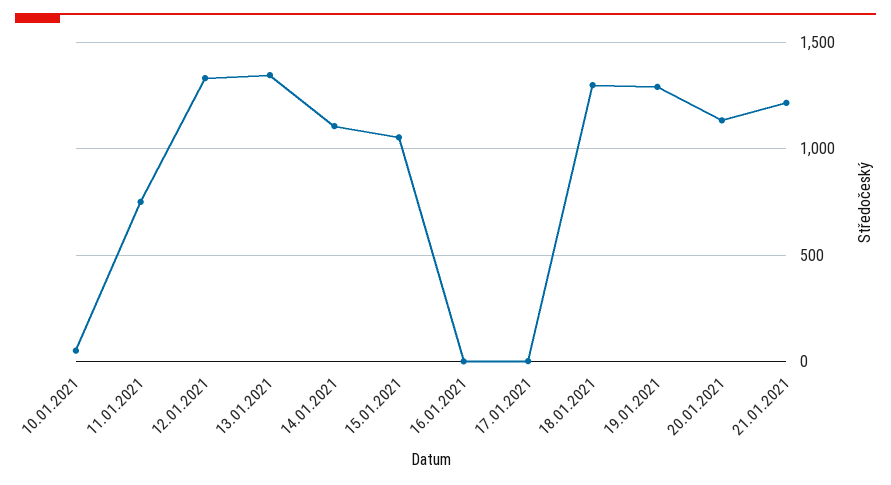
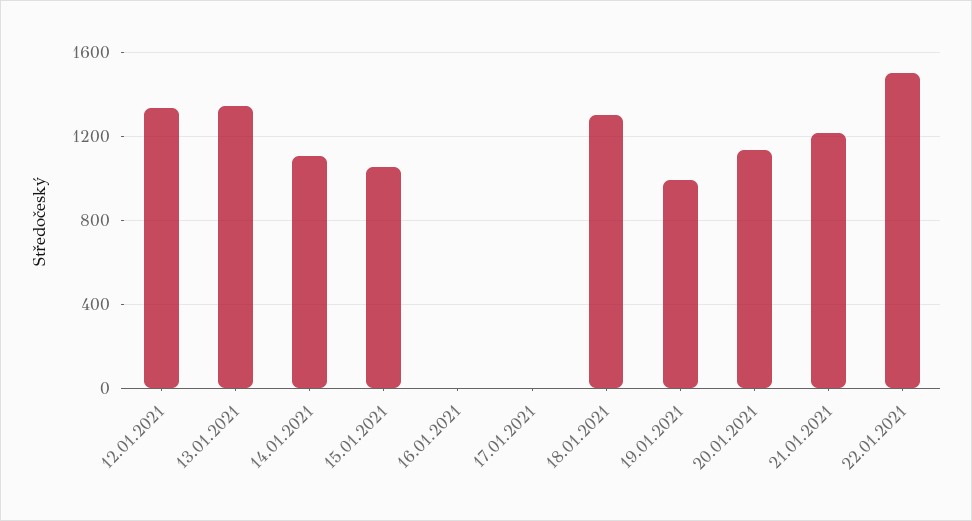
10.01.2021: 50 -> none
11.01.2021: 750 -> none
19.01.2021: 1300 -> 1000
22.01.2021: none -> 1500

